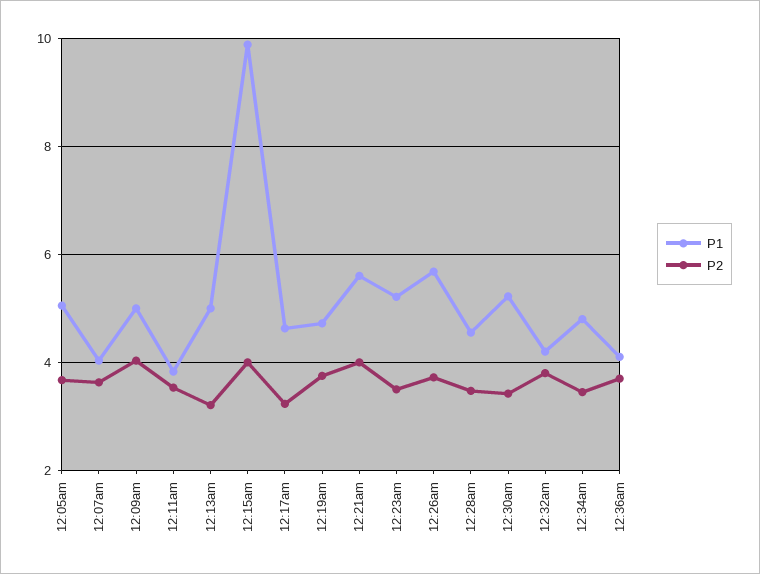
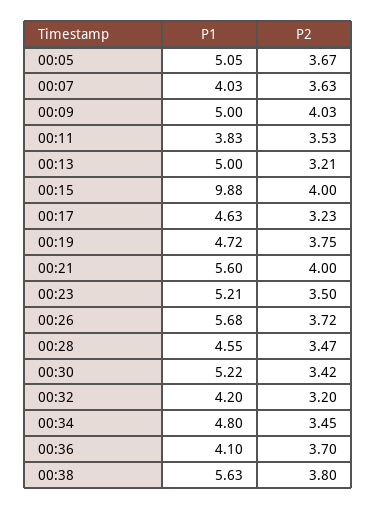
P2, 12:32am: 3.8 -> 3.2
P1, 00:38: none -> 5.63
P2, 00:38: none -> 3.8

